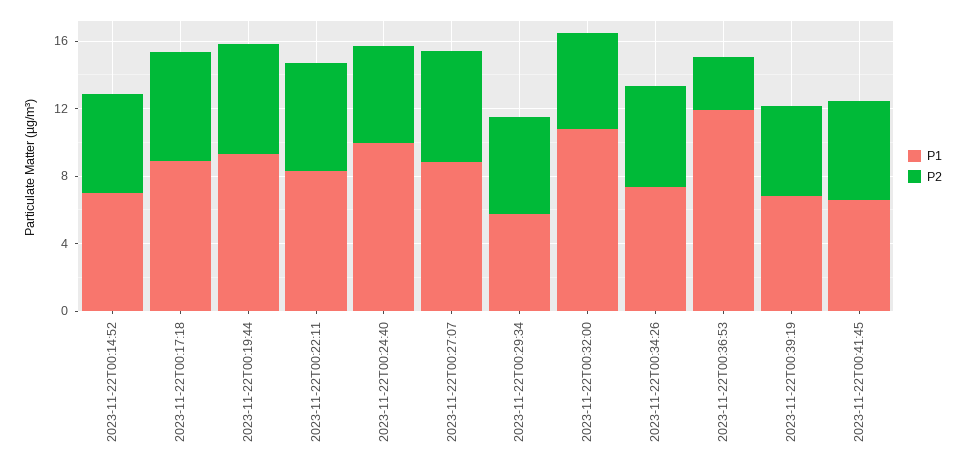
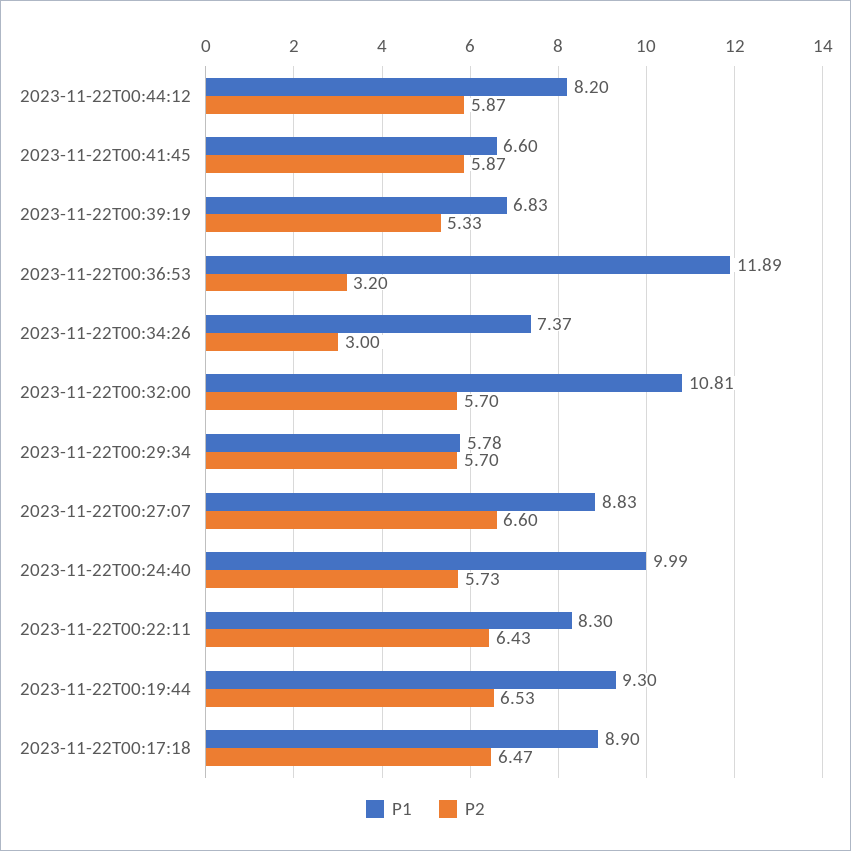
P1, 2023-11-22T00:14:52: 7 -> none
P2, 2023-11-22T00:14:52: 6 -> none
P2, 2023-11-22T00:34:26: 6 -> 3
P1, 2023-11-22T00:44:12: none -> 8.2
P2, 2023-11-22T00:44:12: none -> 5.87

